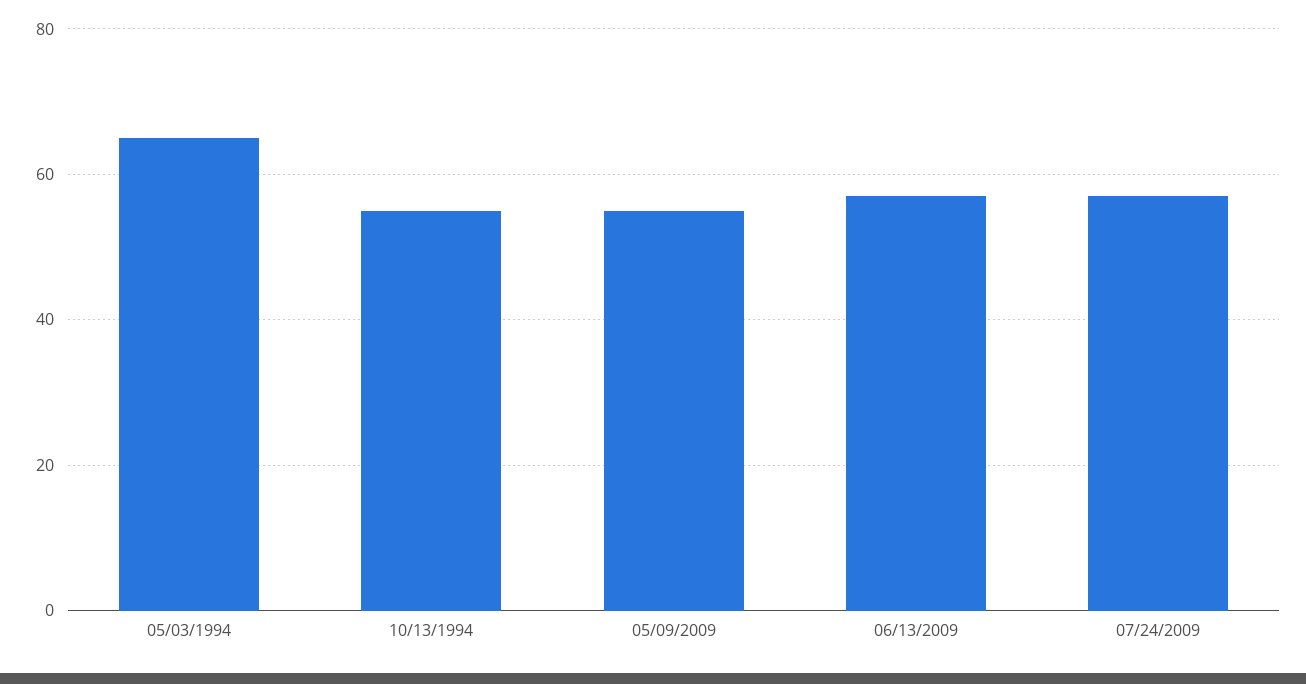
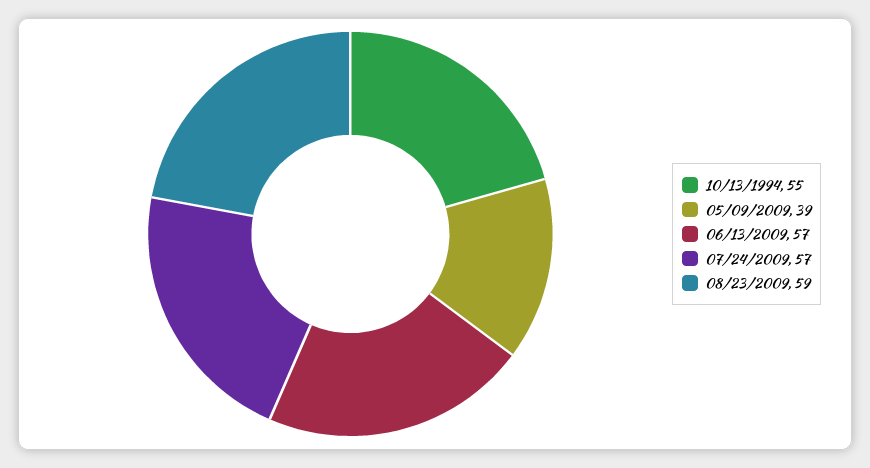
05/03/1994: 65 -> none
05/09/2009: 55 -> 39
08/23/2009: none -> 59

